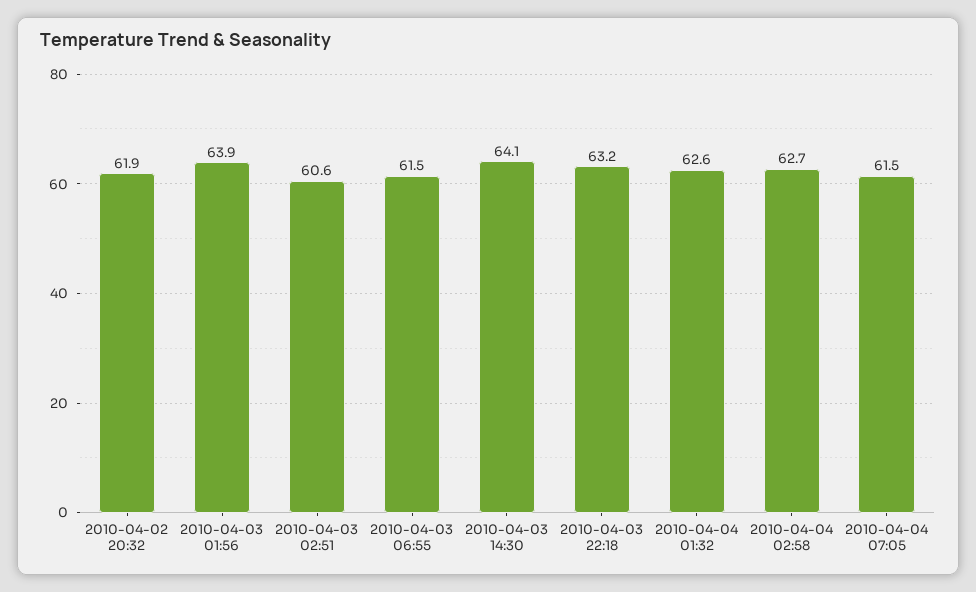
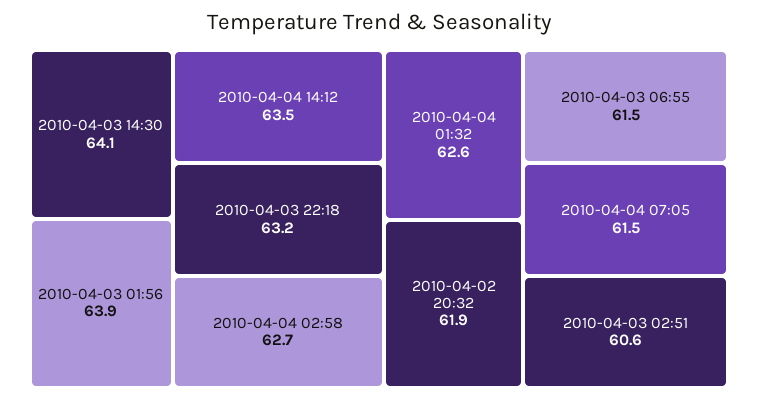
2010-04-04 14:12: none -> 63.5

